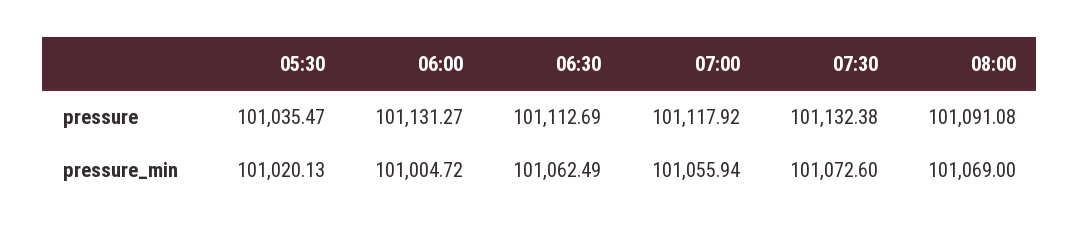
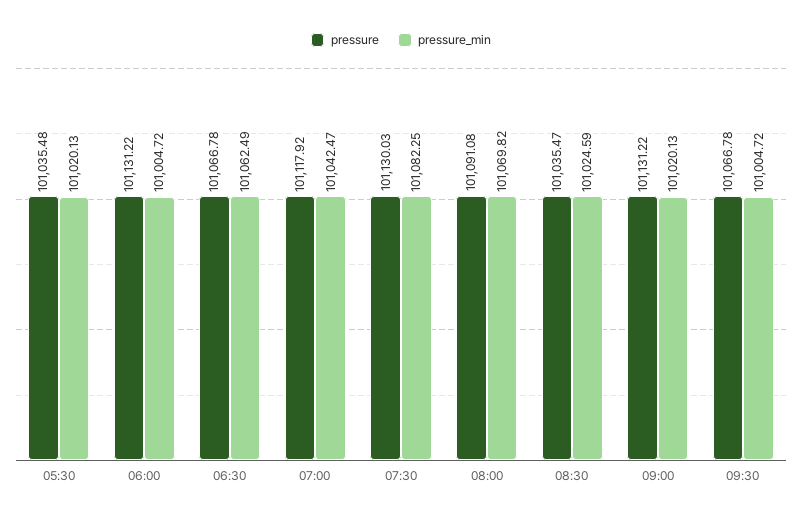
pressure, 05:30: 101035.47 -> 101035.48
pressure, 06:00: 101131.27 -> 101131.22
pressure, 06:30: 101112.69 -> 101066.78
pressure, 07:30: 101132.38 -> 101130.03
pressure_min, 07:00: 101055.94 -> 101042.47
pressure_min, 07:30: 101072.6 -> 101082.25
pressure_min, 08:00: 101069 -> 101069.82
pressure, 08:30: none -> 101035.47
pressure_min, 08:30: none -> 101024.59
pressure, 09:00: none -> 101131.22
pressure_min, 09:00: none -> 101020.13
pressure, 09:30: none -> 101066.78
pressure_min, 09:30: none -> 101004.72

